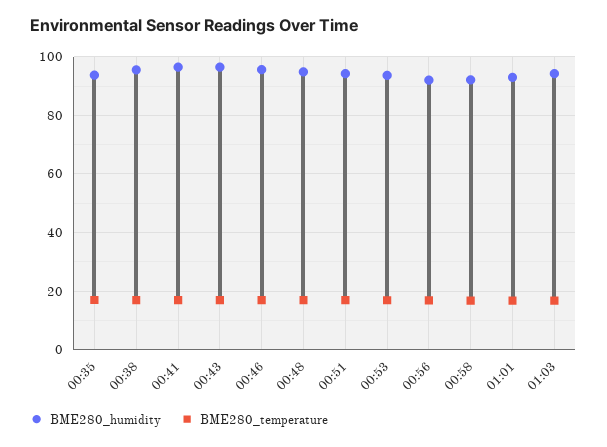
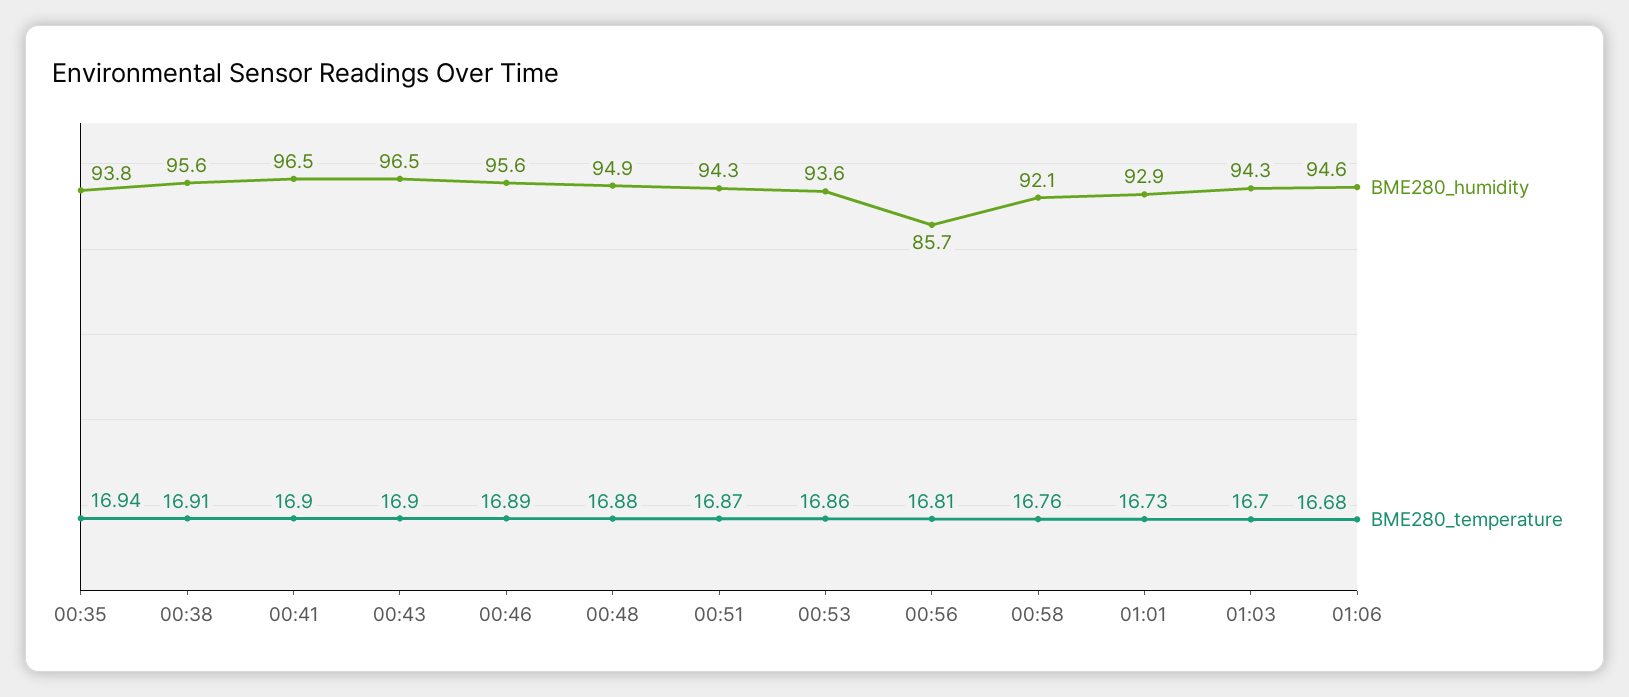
BME280_humidity, 00:56: 92.5 -> 85.7
BME280_humidity, 01:06: none -> 94.6
BME280_temperature, 01:06: none -> 16.68

